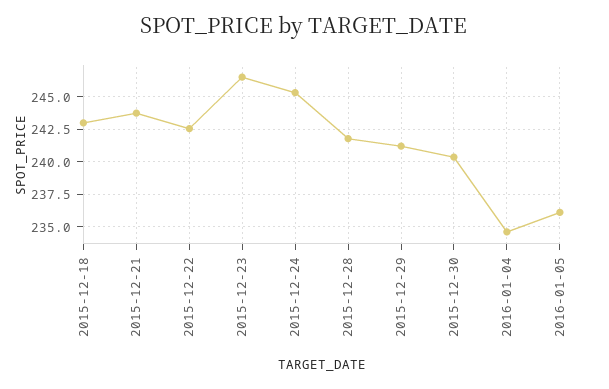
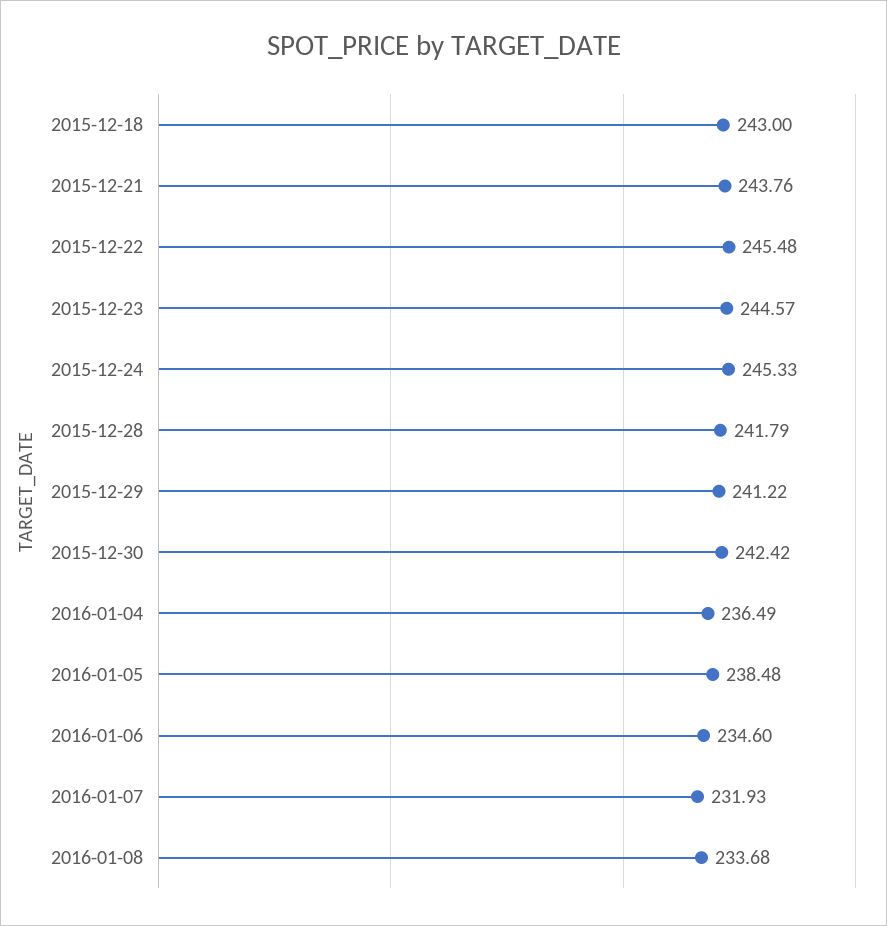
2015-12-22: 242.5 -> 245.48
2015-12-23: 246.5 -> 244.57
2015-12-30: 240.5 -> 242.42
2016-01-04: 234.5 -> 236.49
2016-01-05: 236 -> 238.48
2016-01-06: none -> 234.6
2016-01-07: none -> 231.93
2016-01-08: none -> 233.68

